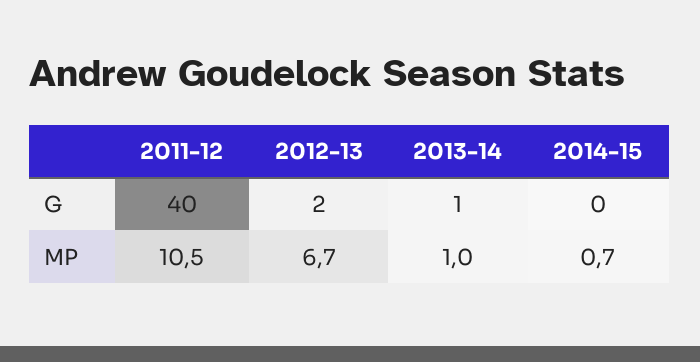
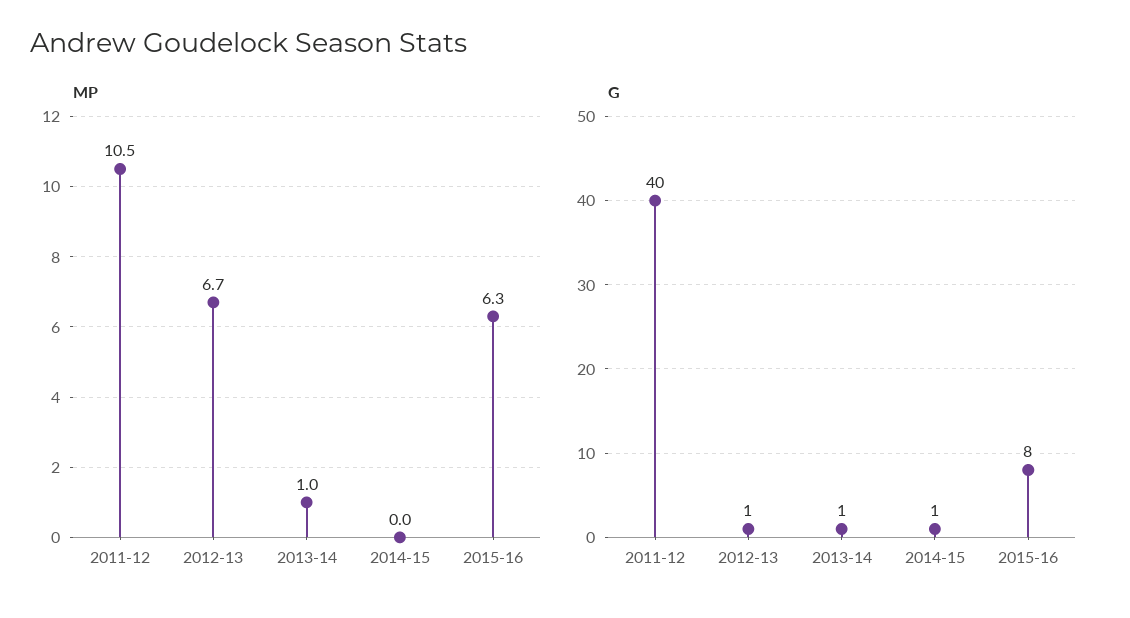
G, 2012-13: 2 -> 1
G, 2014-15: 0 -> 1
MP, 2014-15: 0.7 -> 0
MP, 2015-16: none -> 6.3
G, 2015-16: none -> 8

